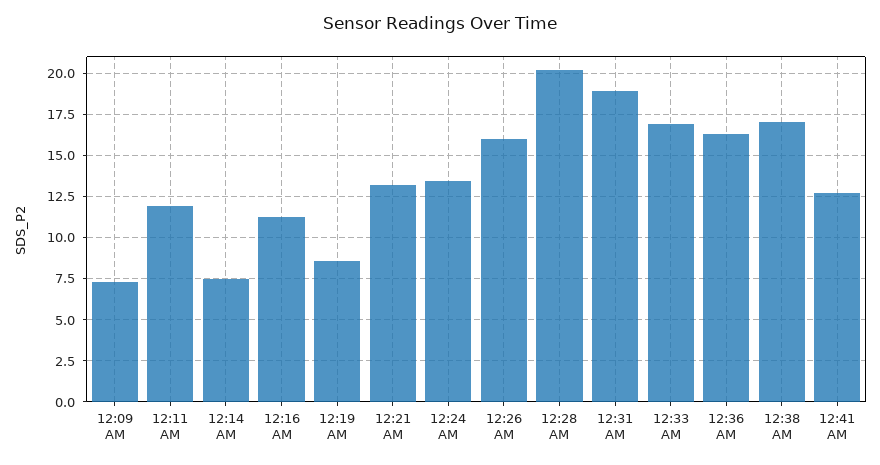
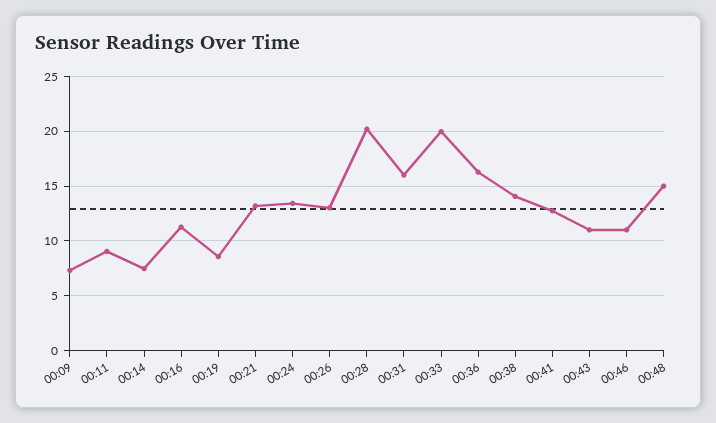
12:11 AM: 12 -> 9
12:26 AM: 16 -> 13
12:31 AM: 19 -> 16
12:33 AM: 17 -> 20
12:38 AM: 17 -> 14
00:43: none -> 11
00:46: none -> 11
00:48: none -> 15

